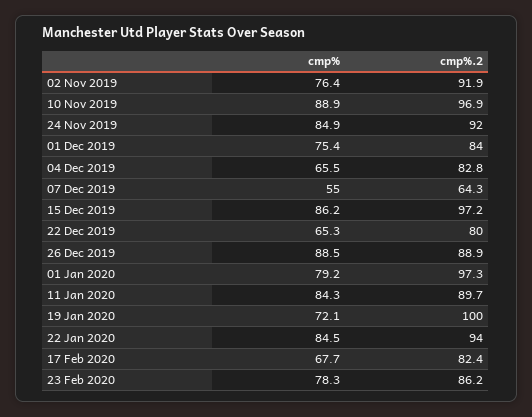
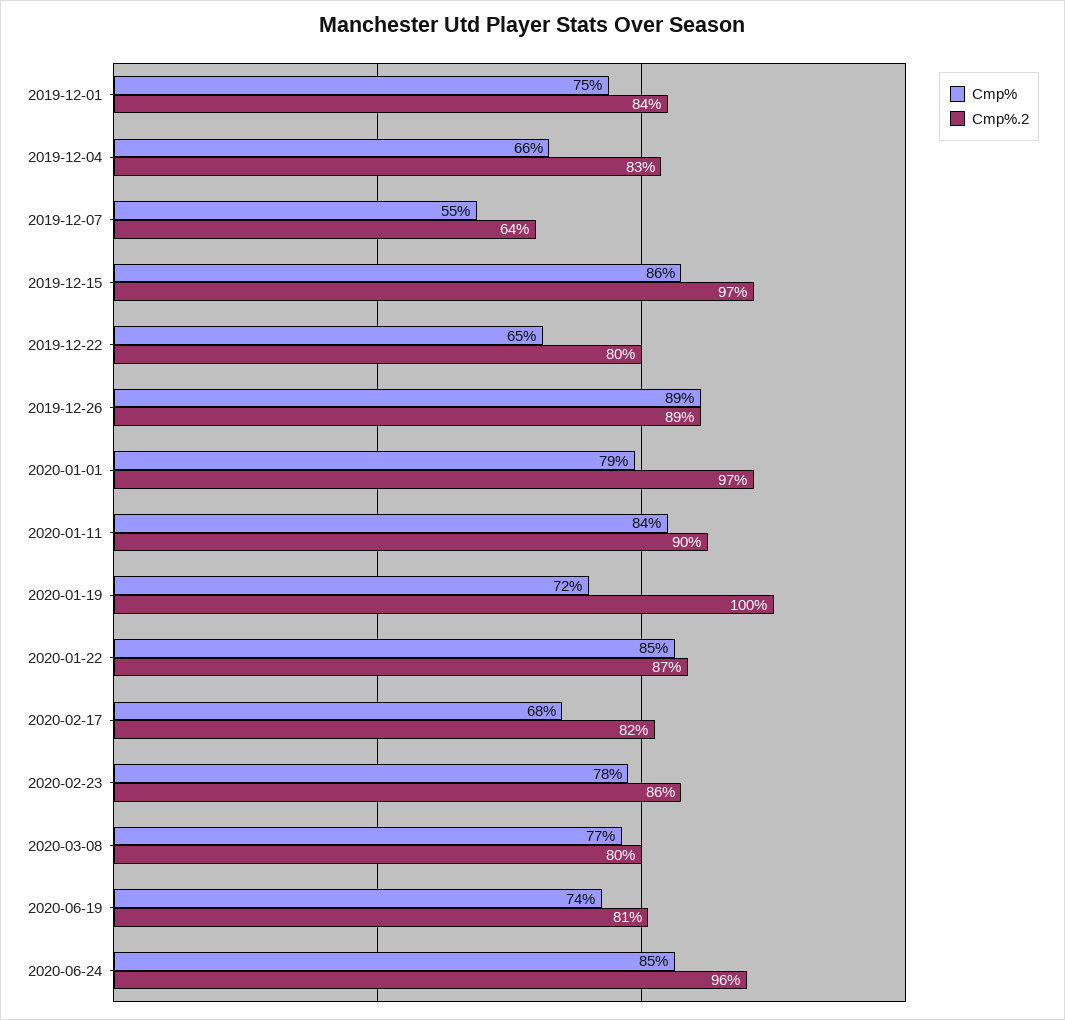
cmp%, 02 Nov 2019: 76.4 -> none
cmp%.2, 02 Nov 2019: 91.9 -> none
cmp%, 10 Nov 2019: 88.9 -> none
cmp%.2, 10 Nov 2019: 96.9 -> none
cmp%, 24 Nov 2019: 84.9 -> none
cmp%.2, 24 Nov 2019: 92 -> none
cmp%.2, 22 Jan 2020: 94 -> 87
cmp%, 2020-03-08: none -> 77
cmp%.2, 2020-03-08: none -> 80
cmp%, 2020-06-19: none -> 74
cmp%.2, 2020-06-19: none -> 81
cmp%, 2020-06-24: none -> 85
cmp%.2, 2020-06-24: none -> 96

